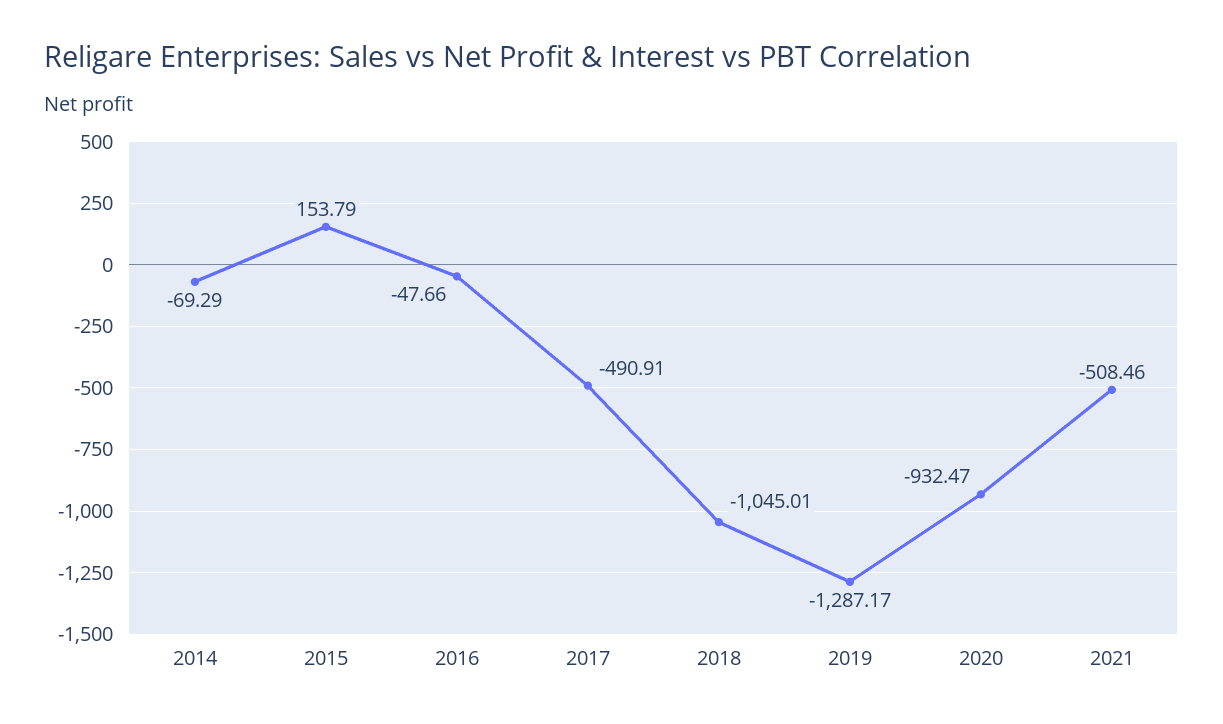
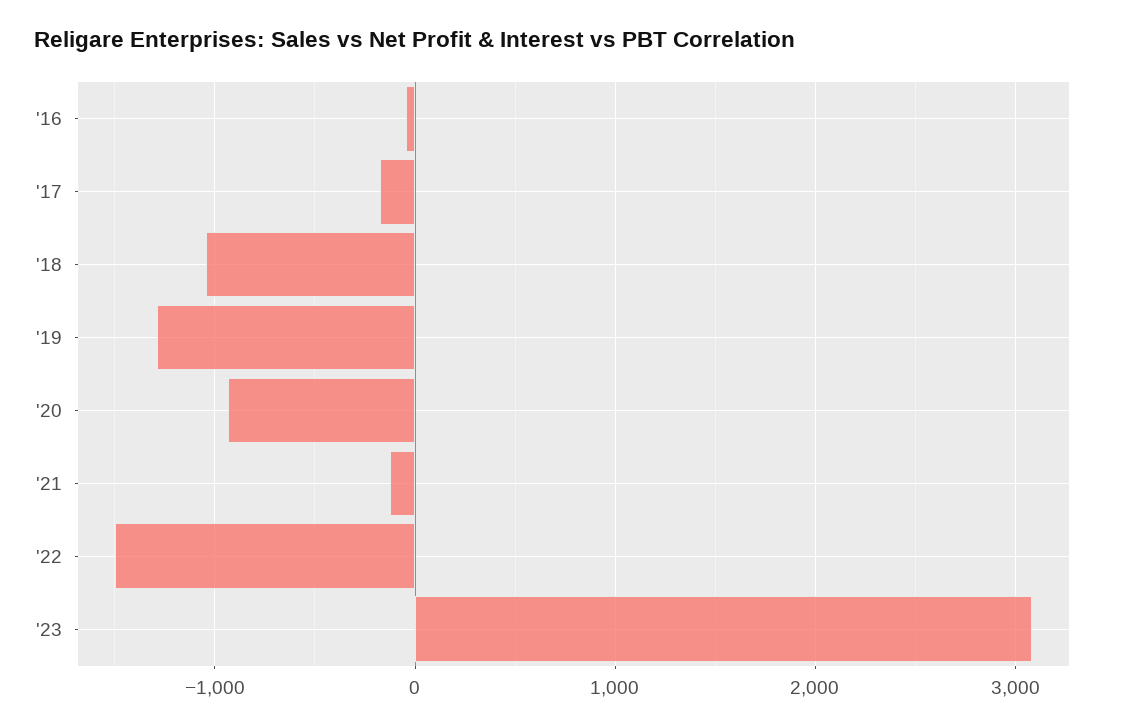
2014: -69.29 -> none
2015: 153.79 -> none
2017: -490.91 -> -200
2021: -508.46 -> -100
'22: none -> -1500
'23: none -> 3100

